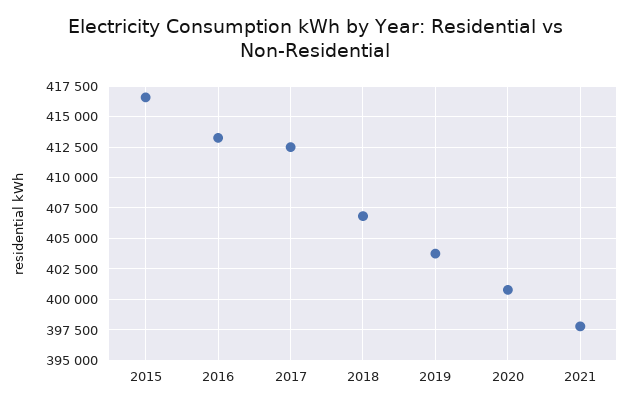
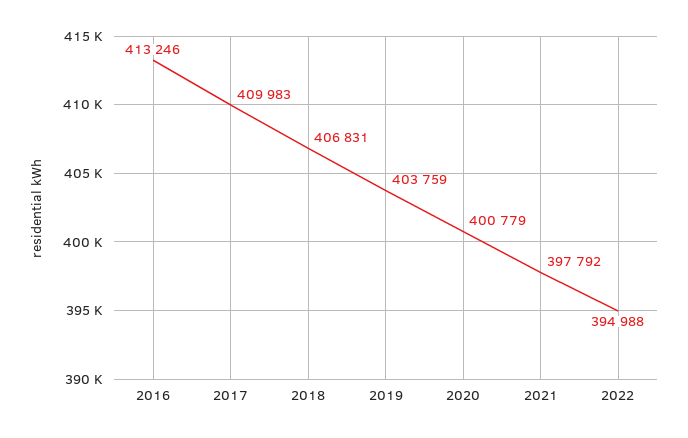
2015: 416500 -> none
2017: 412500 -> 409983
2022: none -> 394988

